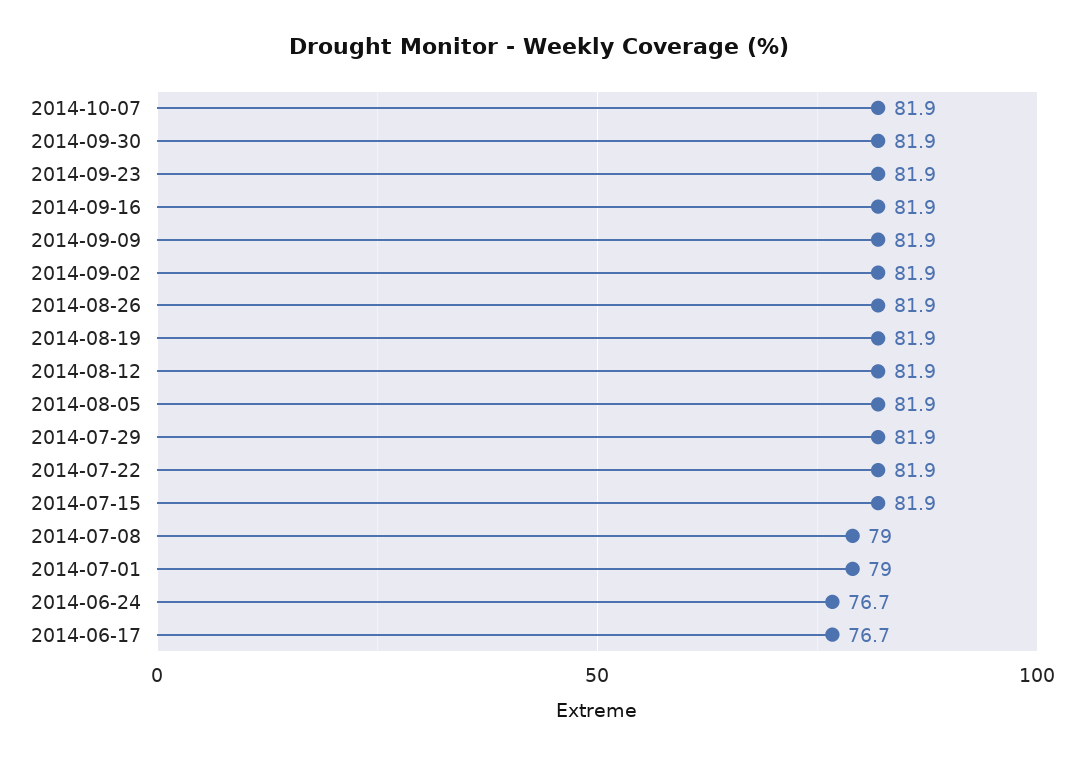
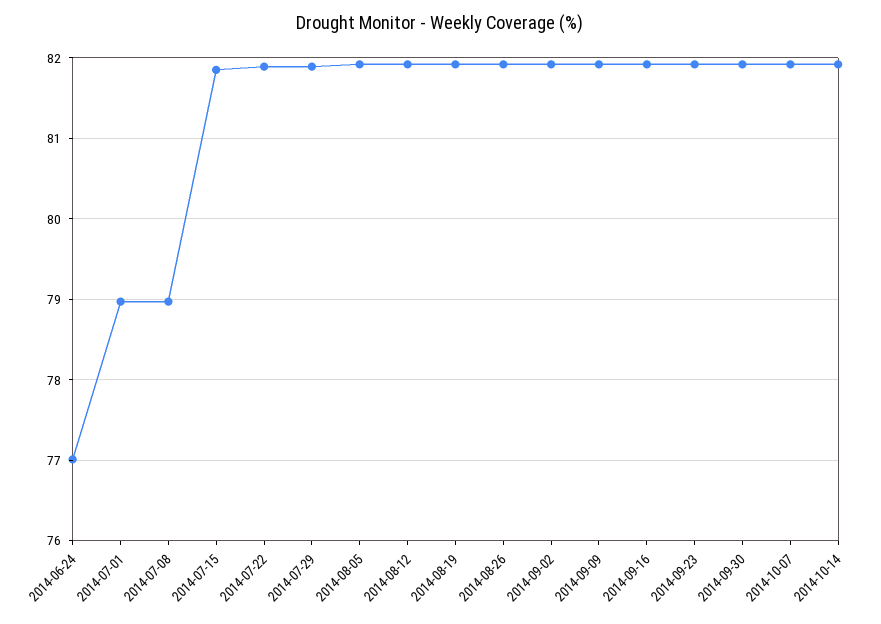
2014-06-24: 76.7 -> 77
2014-06-17: 76.7 -> none
2014-10-14: none -> 81.9

